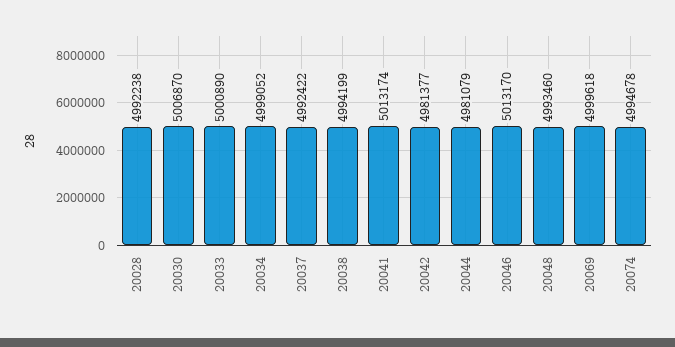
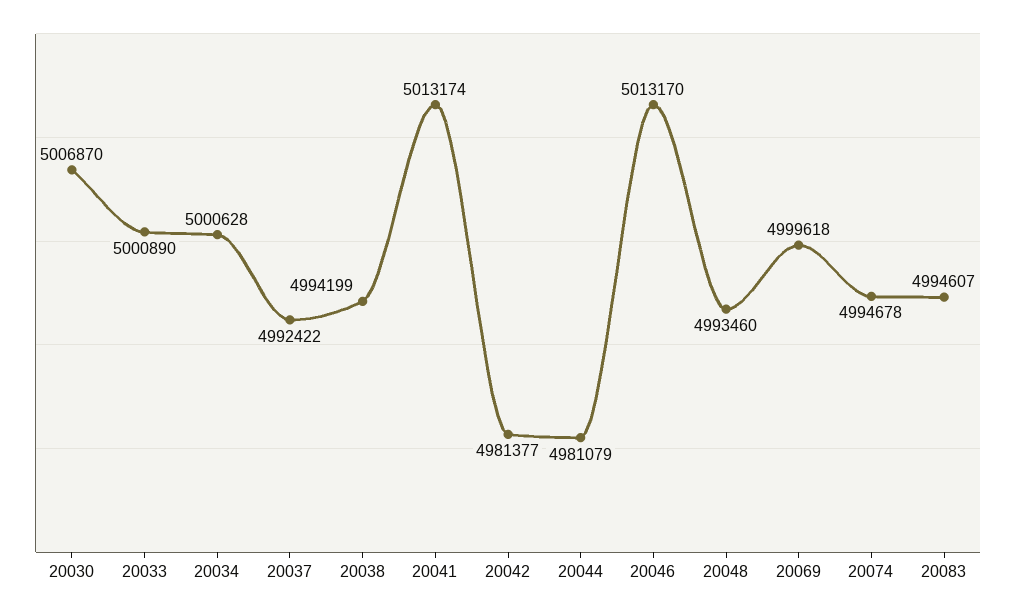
20028: 4992238 -> none
20034: 4999052 -> 5000628
20083: none -> 4994607

